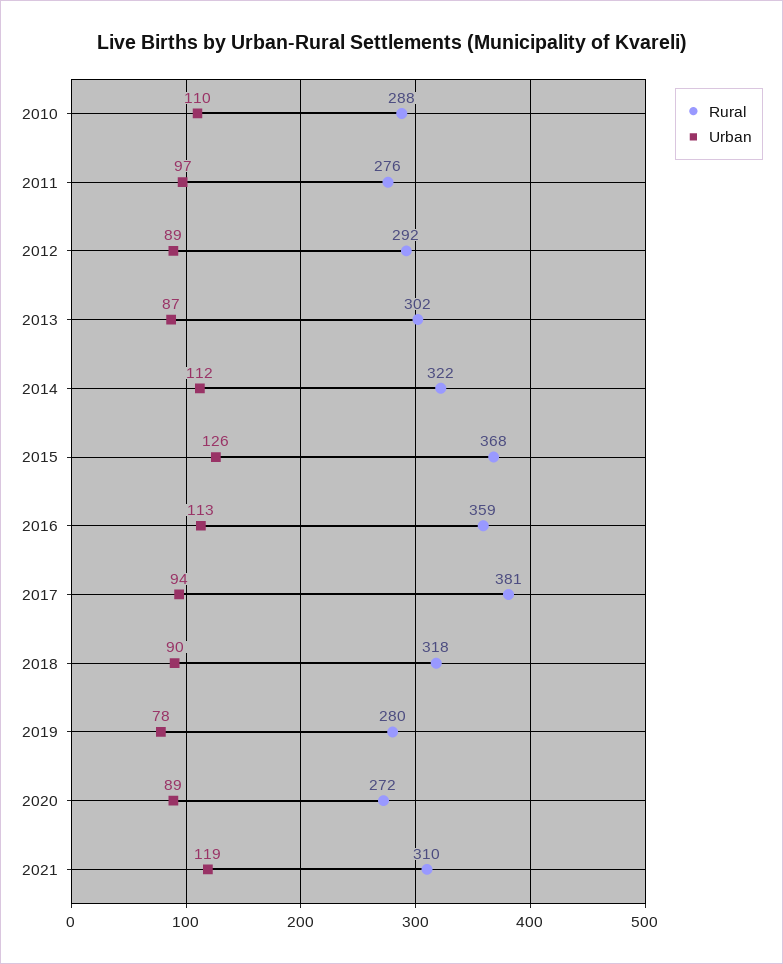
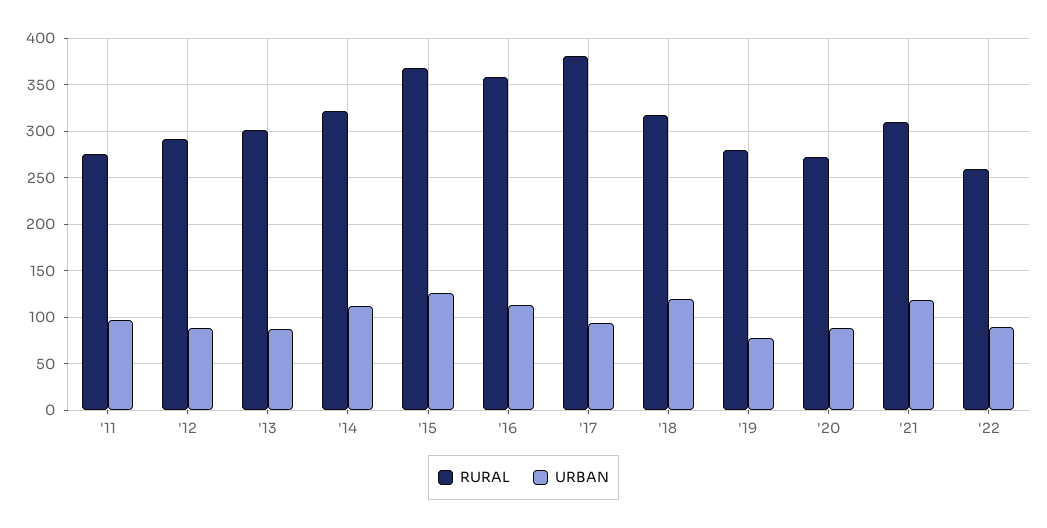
Rural, 2010: 288 -> none
Urban, 2010: 110 -> none
Urban, 2018: 90 -> 120
Rural, '22: none -> 260
Urban, '22: none -> 90

